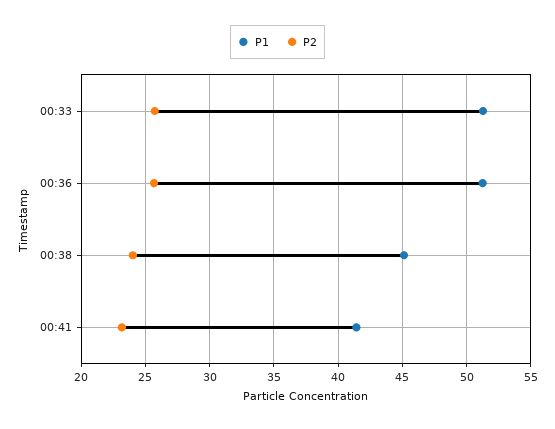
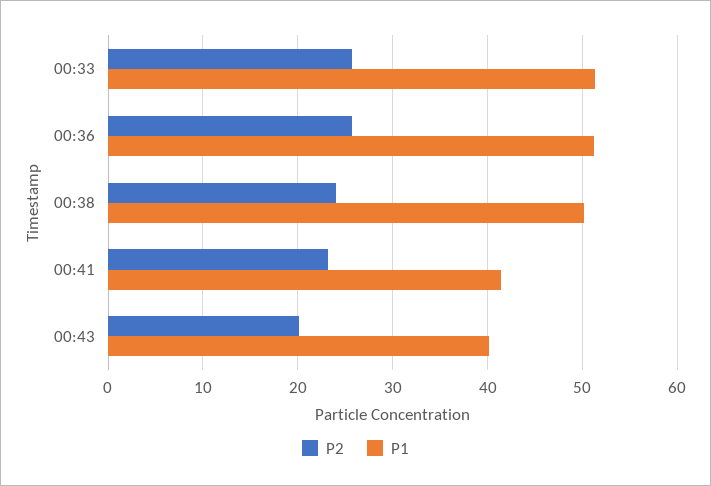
P1, 00:38: 45 -> 50
P2, 00:43: none -> 20
P1, 00:43: none -> 40

